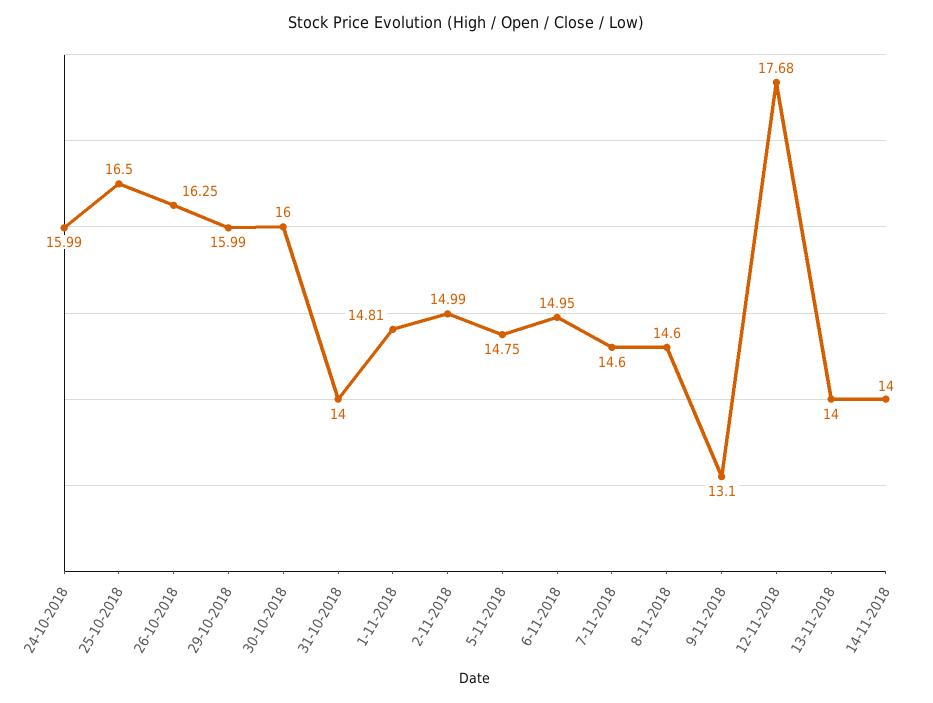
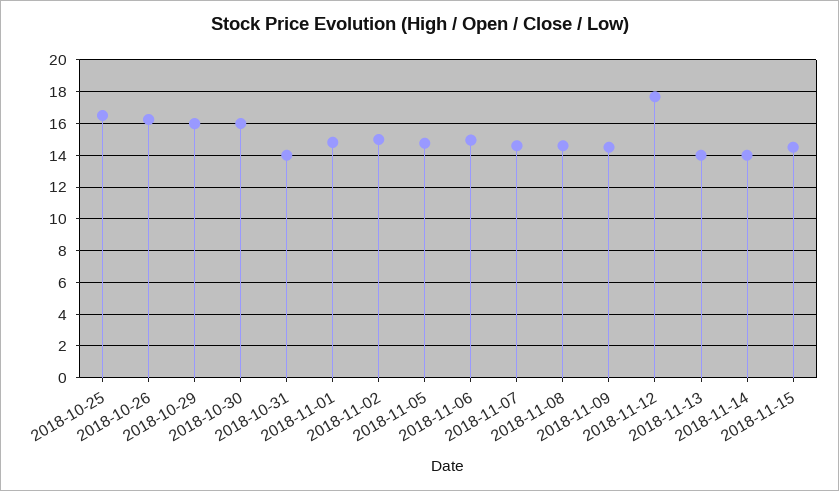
24-10-2018: 15.99 -> none
9-11-2018: 13.1 -> 14.5
2018-11-15: none -> 14.5

